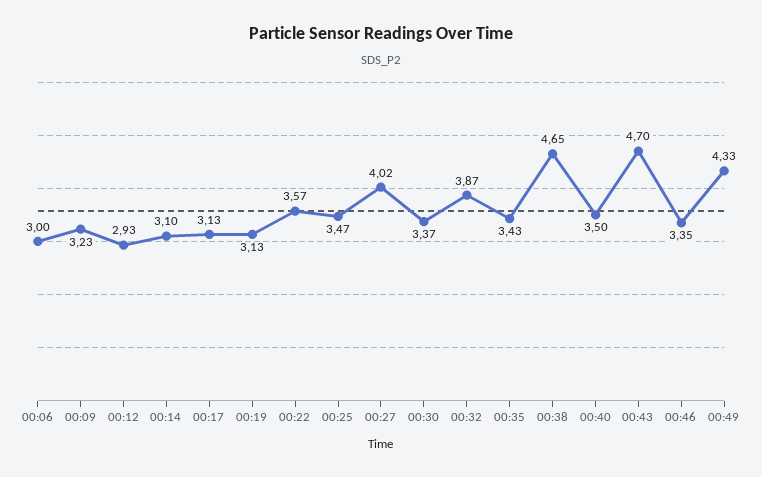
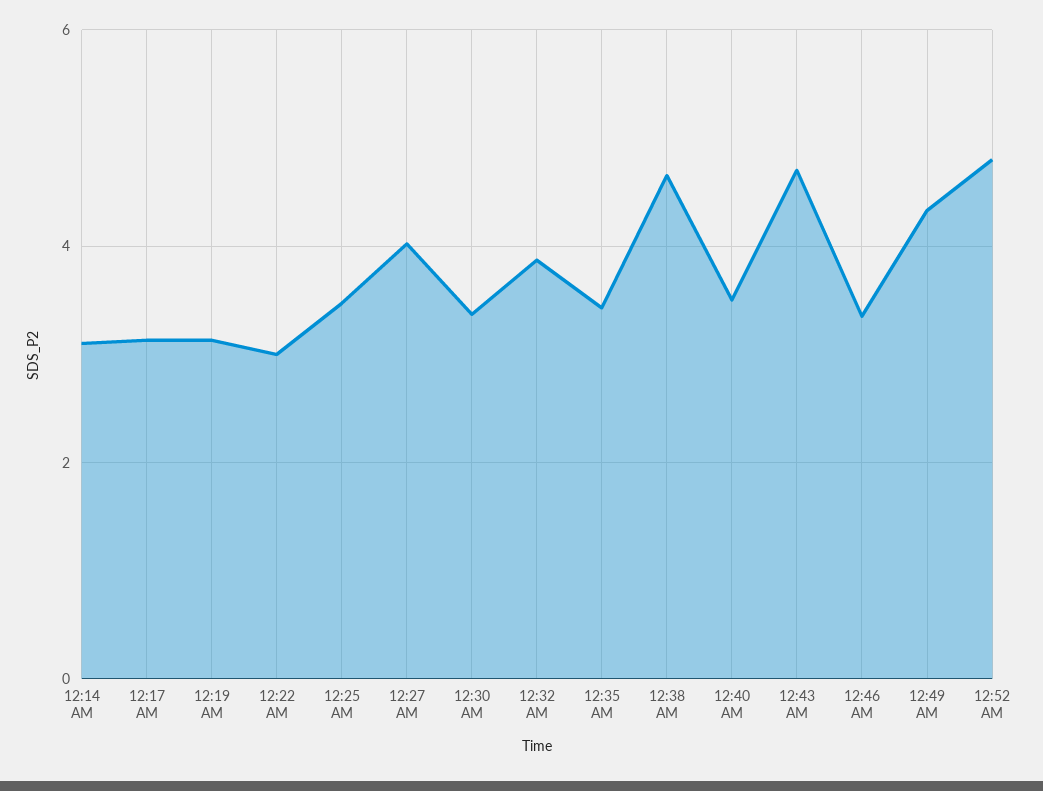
00:06: 3 -> none
00:09: 3.23 -> none
00:12: 2.93 -> none
00:22: 3.57 -> 3
12:52 AM: none -> 4.8

